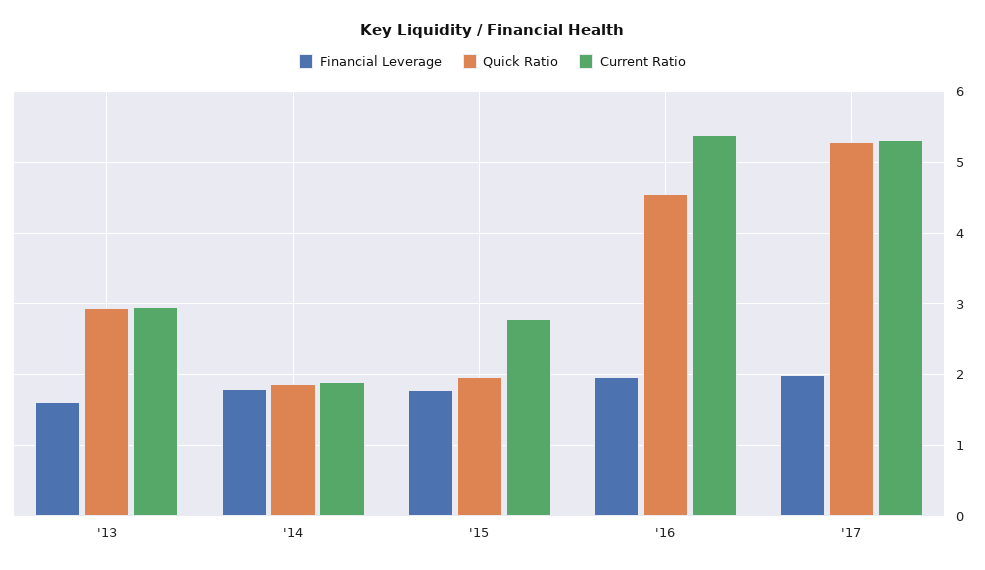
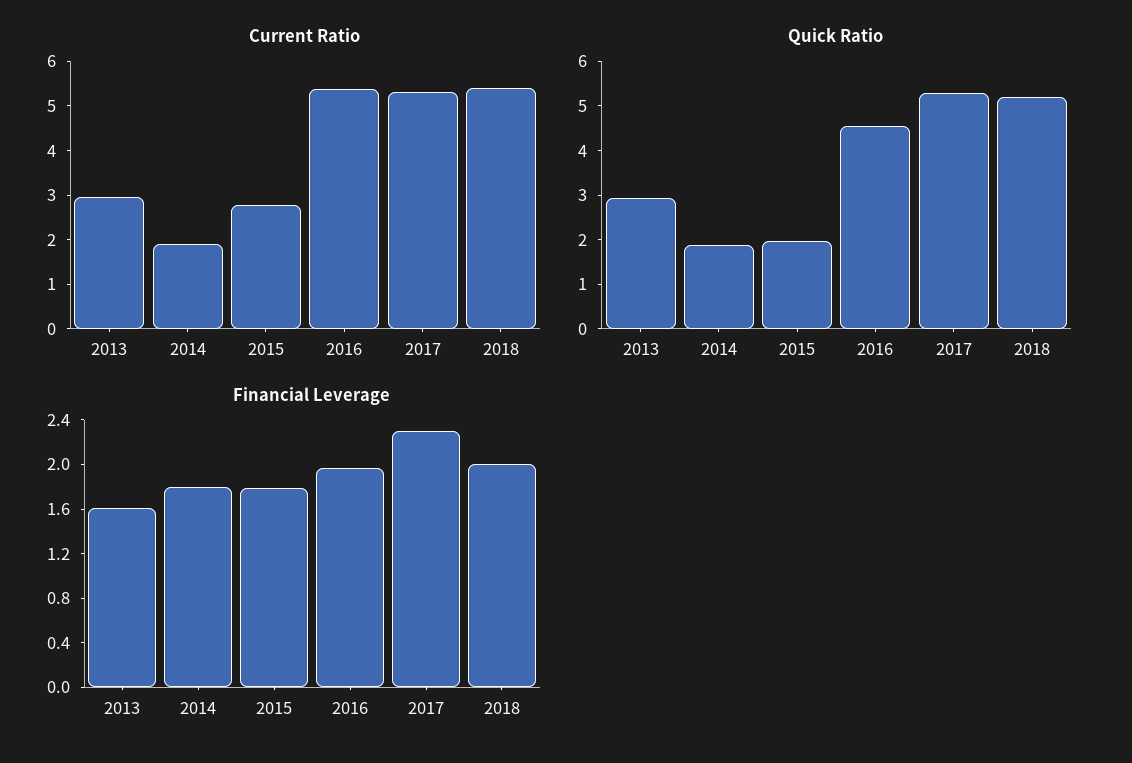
Financial Leverage, '17: 2 -> 2.3
Current Ratio, 2018: none -> 5.4
Quick Ratio, 2018: none -> 5.2
Financial Leverage, 2018: none -> 2

